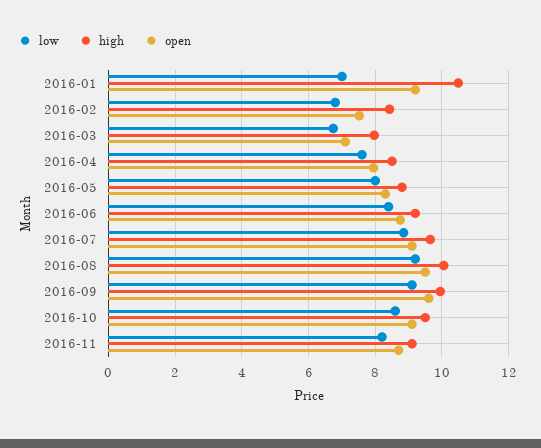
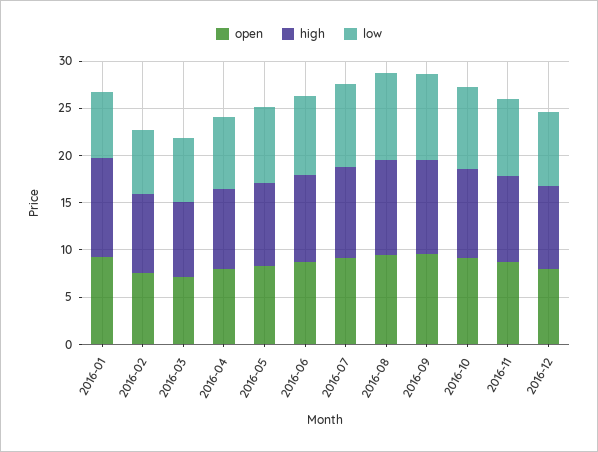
open, 2016-12: none -> 8
high, 2016-12: none -> 9
low, 2016-12: none -> 8

